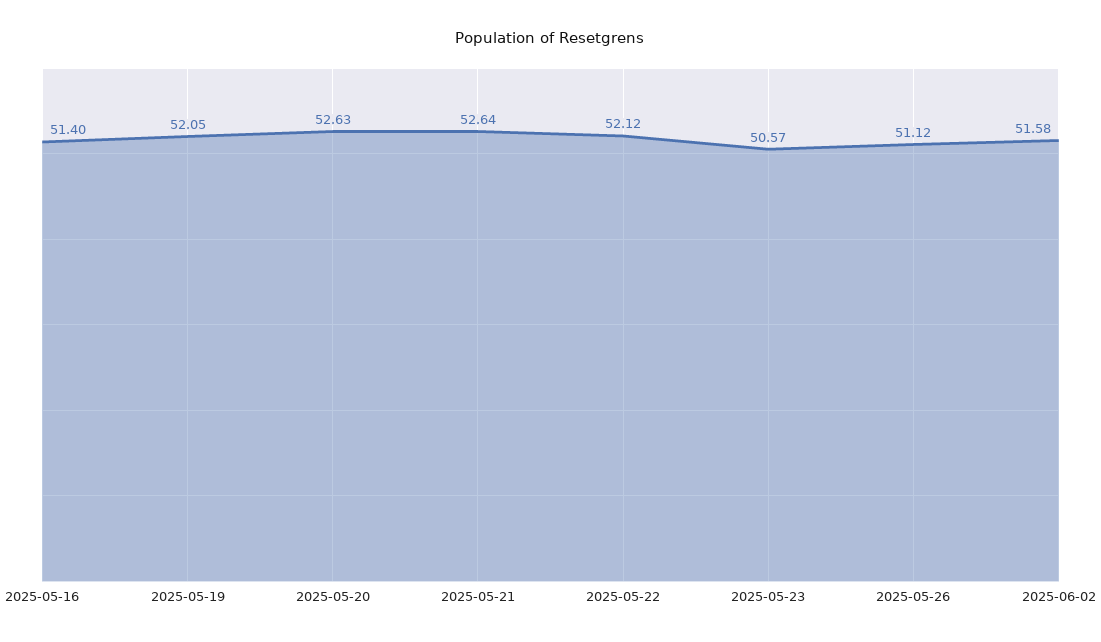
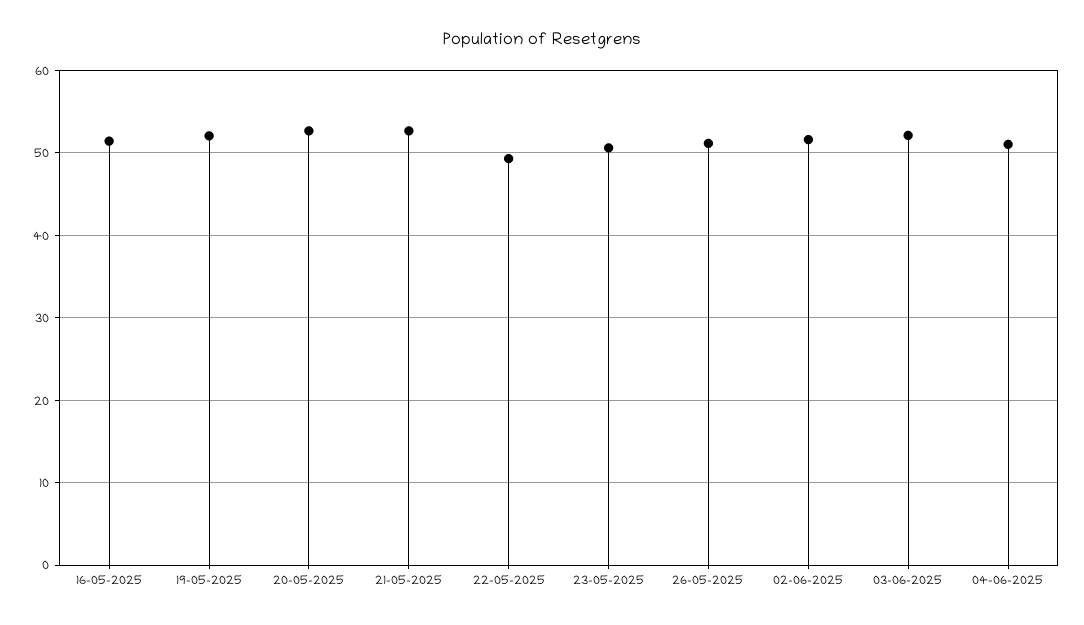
2025-05-22: 52.12 -> 49
03-06-2025: none -> 52
04-06-2025: none -> 51

